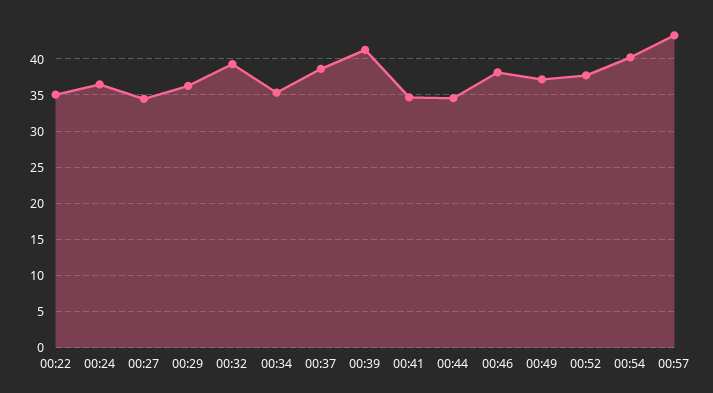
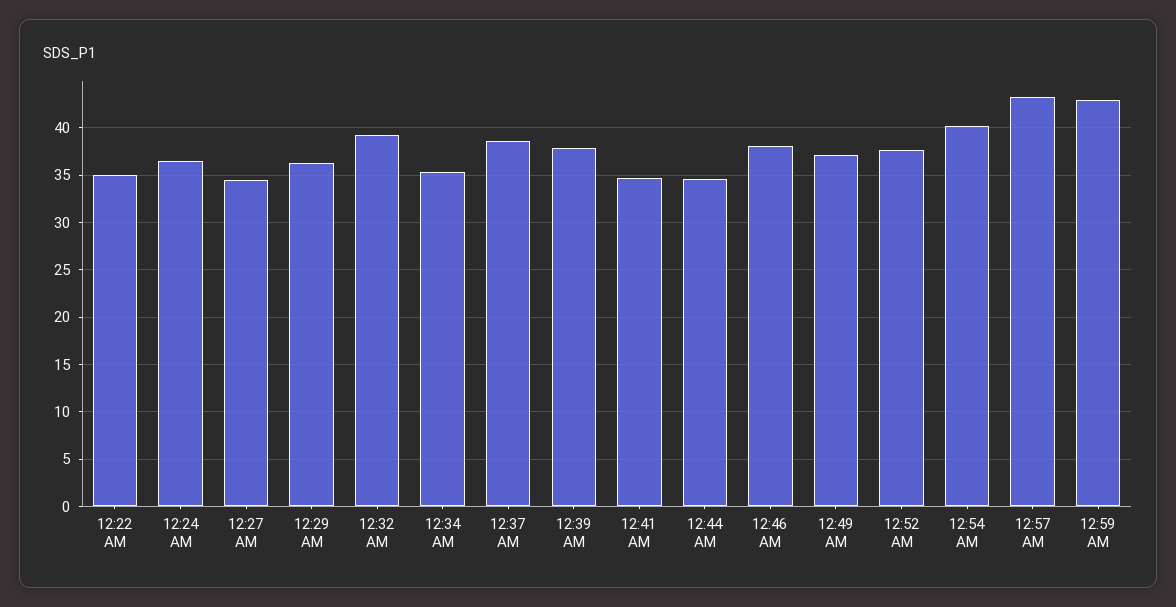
00:39: 41 -> 38
12:59 AM: none -> 43

